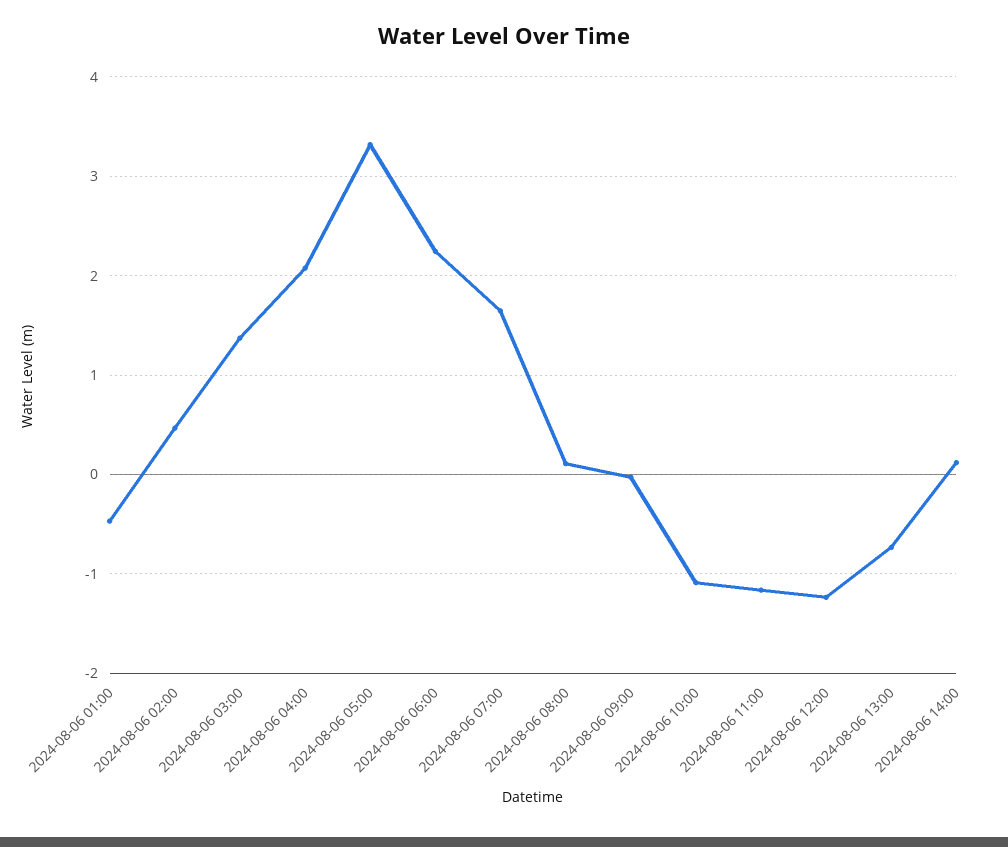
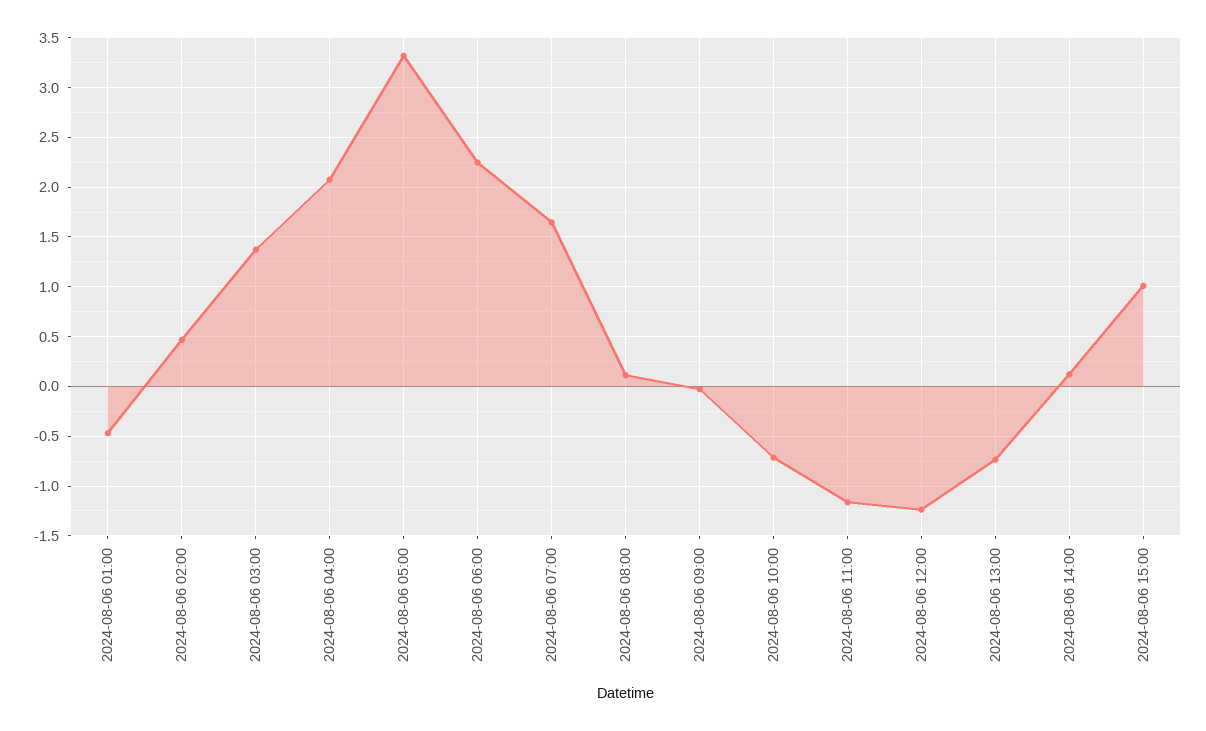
2024-08-06 10:00: -1.1 -> -0.7
2024-08-06 15:00: none -> 1

